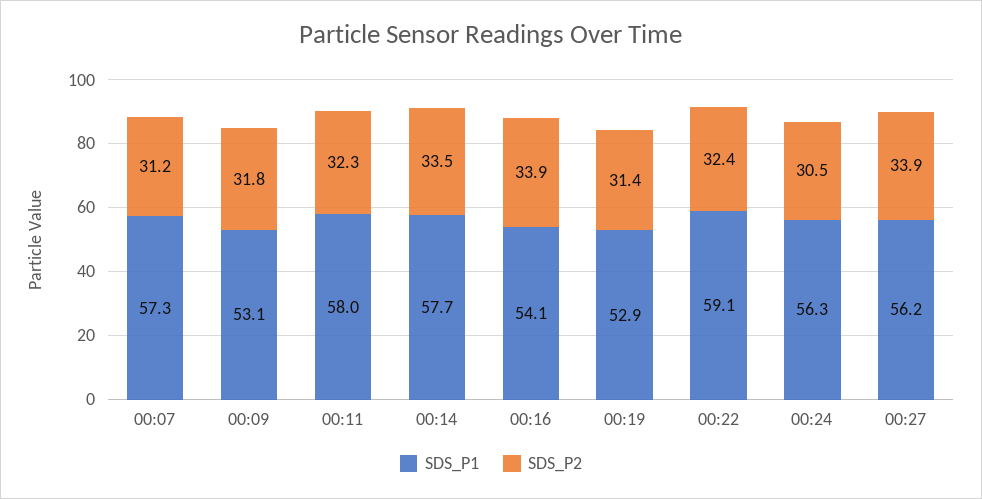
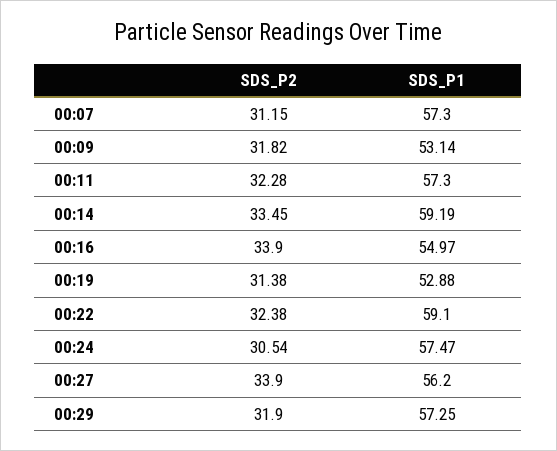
SDS_P1, 00:11: 58 -> 57.3
SDS_P1, 00:14: 57.7 -> 59.19
SDS_P1, 00:16: 54.1 -> 54.97
SDS_P1, 00:24: 56.3 -> 57.47
SDS_P2, 00:29: none -> 31.9
SDS_P1, 00:29: none -> 57.25

